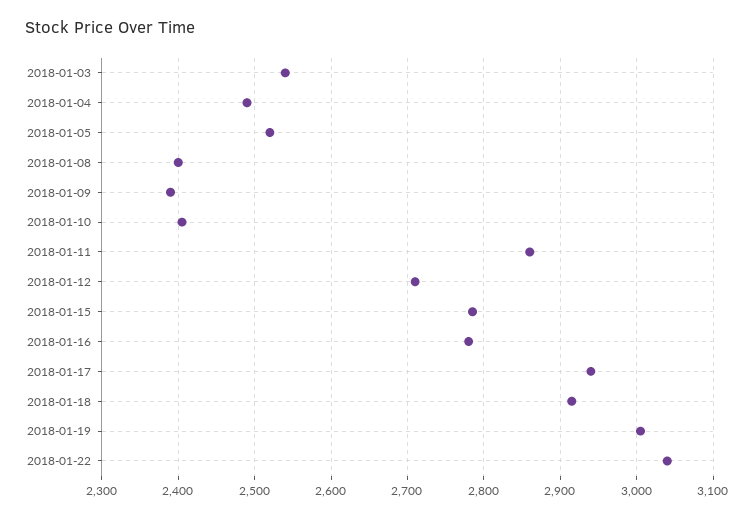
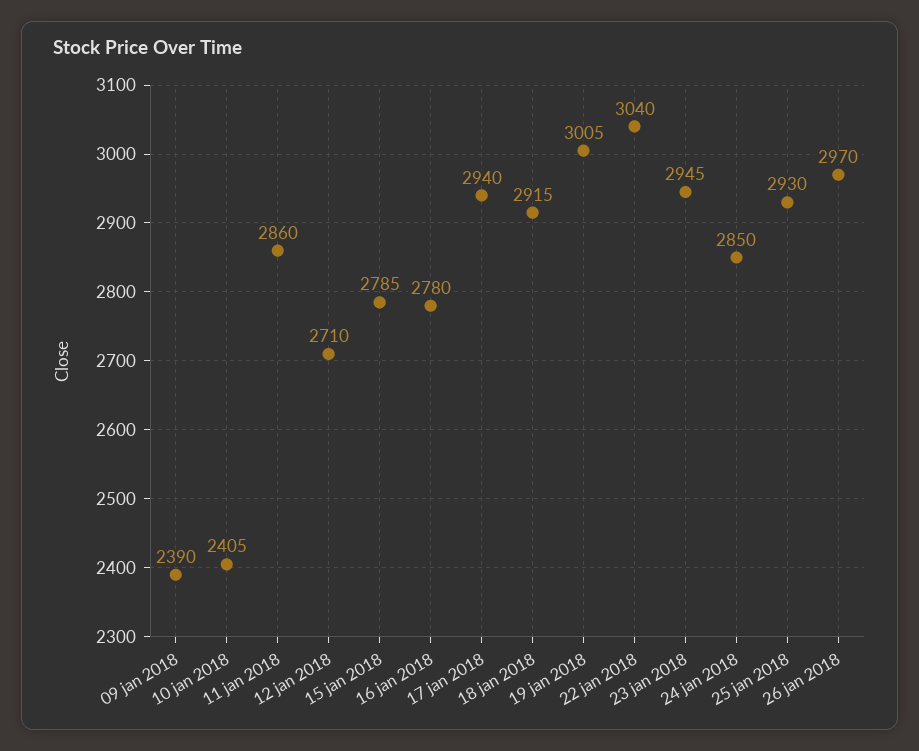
2018-01-03: 2540 -> none
2018-01-04: 2490 -> none
2018-01-05: 2520 -> none
2018-01-08: 2400 -> none
23 jan 2018: none -> 2945
24 jan 2018: none -> 2850
25 jan 2018: none -> 2930
26 jan 2018: none -> 2970

